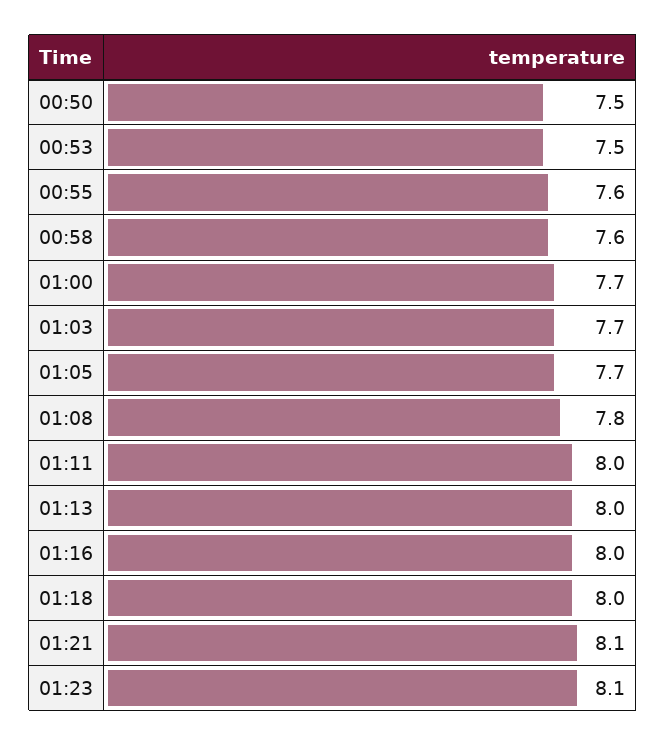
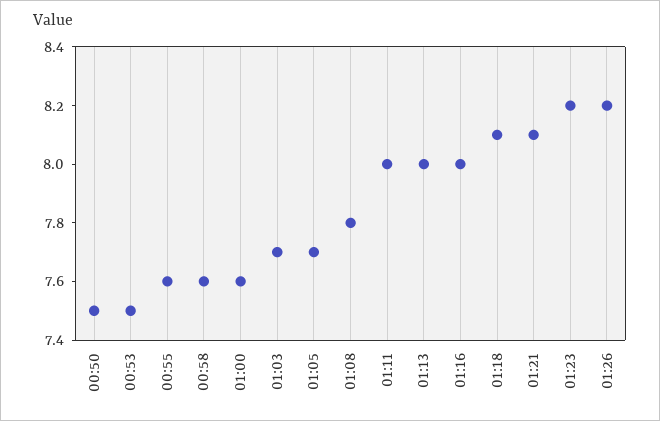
01:00: 7.7 -> 7.6
01:18: 8 -> 8.1
01:23: 8.1 -> 8.2
01:26: none -> 8.2

